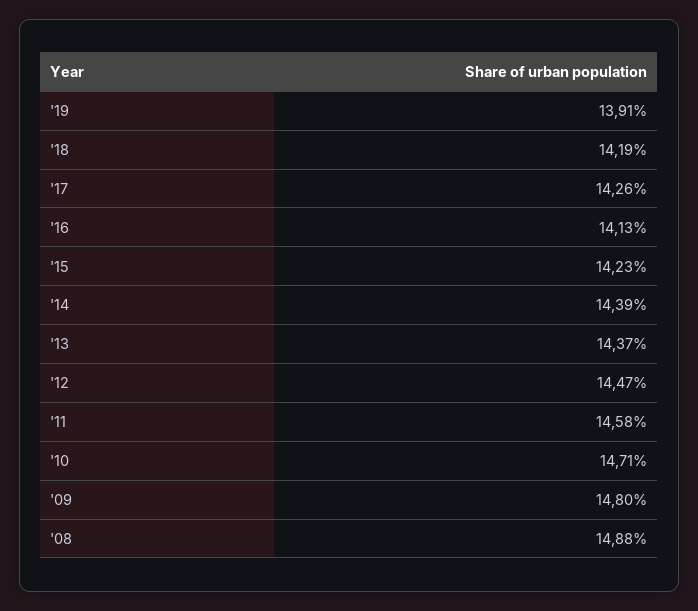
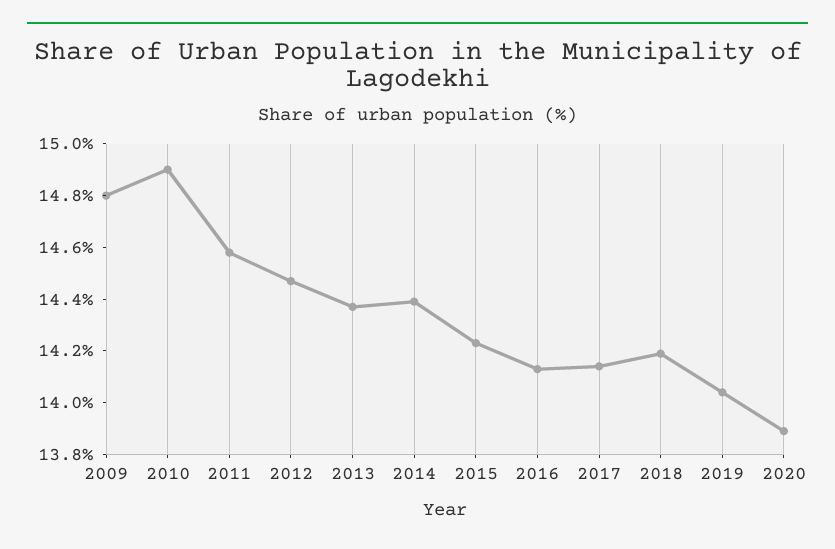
'19: 13.91 -> 14.05
'17: 14.26 -> 14.15
'10: 14.71 -> 14.9
'08: 14.88 -> none
2020: none -> 13.9

